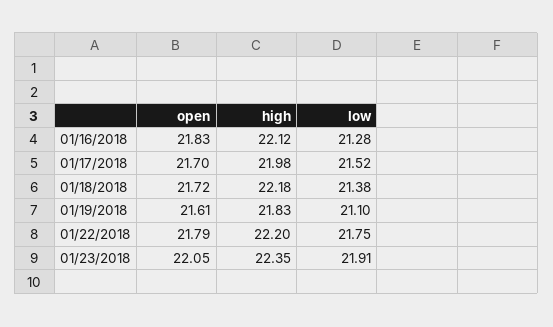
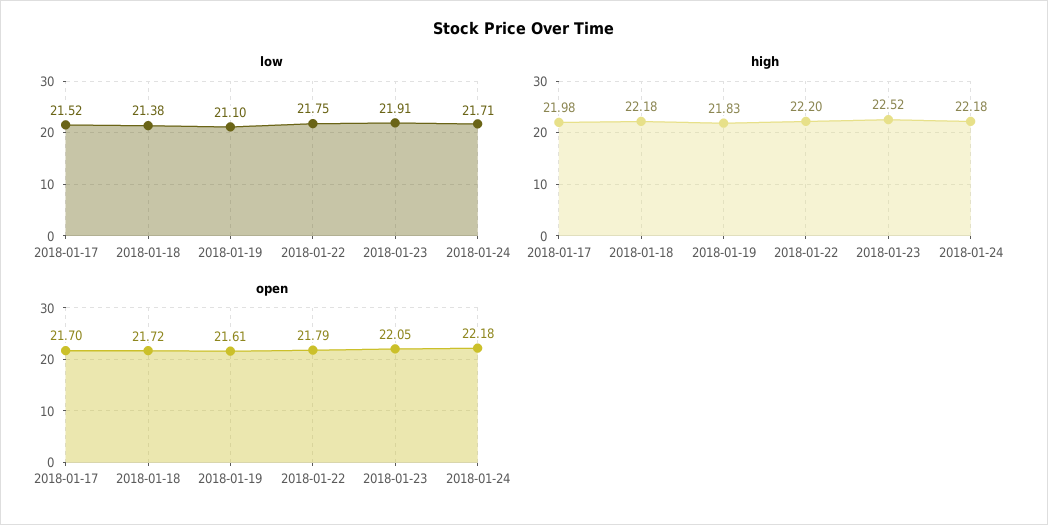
open, 01/16/2018: 21.83 -> none
high, 01/16/2018: 22.12 -> none
low, 01/16/2018: 21.28 -> none
high, 01/23/2018: 22.35 -> 22.52
low, 2018-01-24: none -> 21.71
high, 2018-01-24: none -> 22.18
open, 2018-01-24: none -> 22.18

